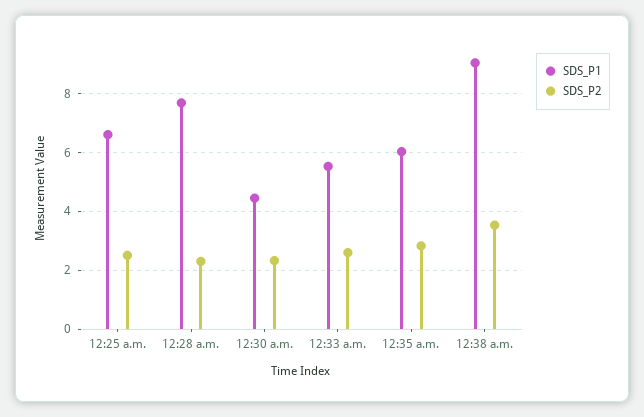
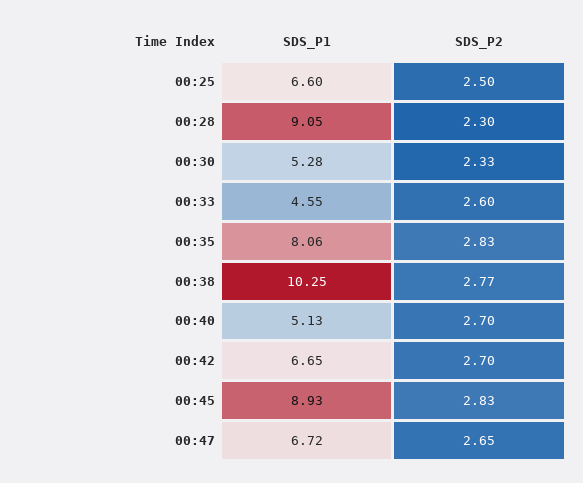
SDS_P1, 12:28 a.m.: 7.75 -> 9.05
SDS_P1, 12:30 a.m.: 4.5 -> 5.28
SDS_P1, 12:33 a.m.: 5.5 -> 4.55
SDS_P1, 12:35 a.m.: 6 -> 8.06
SDS_P1, 12:38 a.m.: 9 -> 10.25
SDS_P2, 12:38 a.m.: 3.5 -> 2.77
SDS_P1, 00:40: none -> 5.13
SDS_P2, 00:40: none -> 2.7
SDS_P1, 00:42: none -> 6.65
SDS_P2, 00:42: none -> 2.7
SDS_P1, 00:45: none -> 8.93
SDS_P2, 00:45: none -> 2.83
SDS_P1, 00:47: none -> 6.72
SDS_P2, 00:47: none -> 2.65

